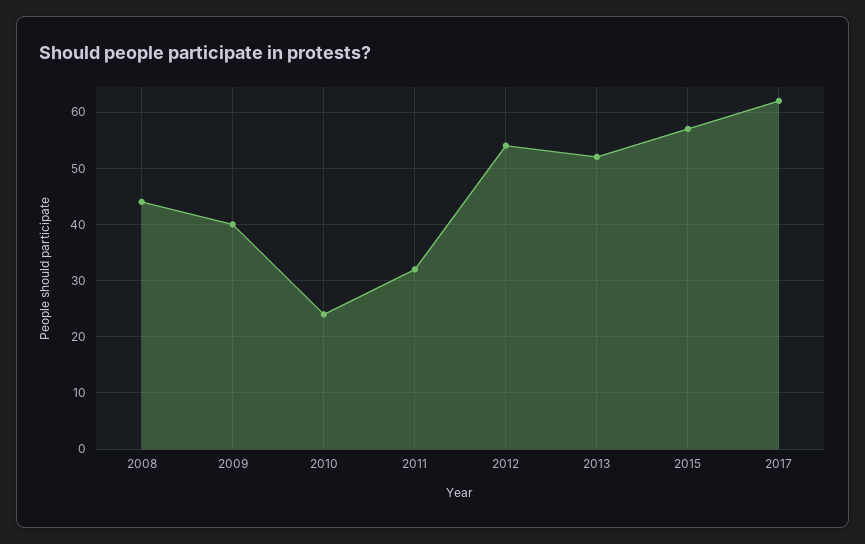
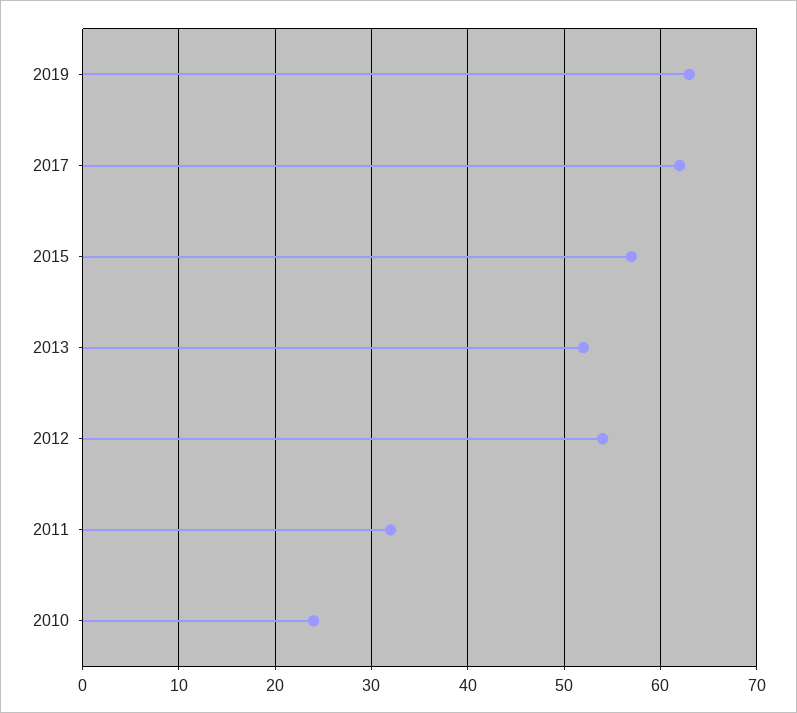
2008: 45 -> none
2009: 40 -> none
2019: none -> 63

